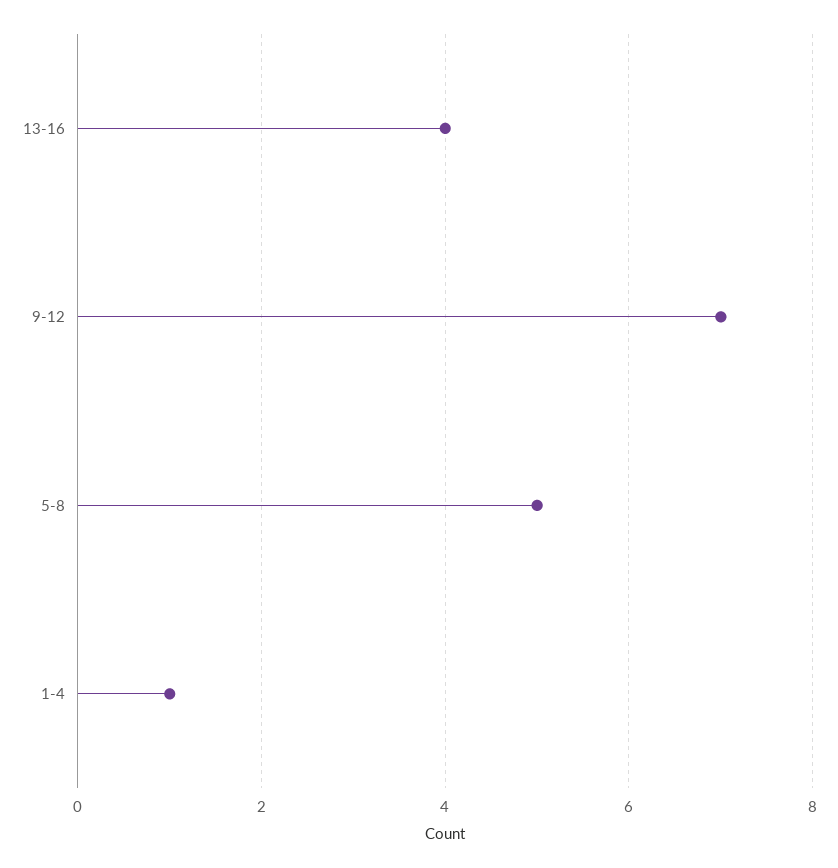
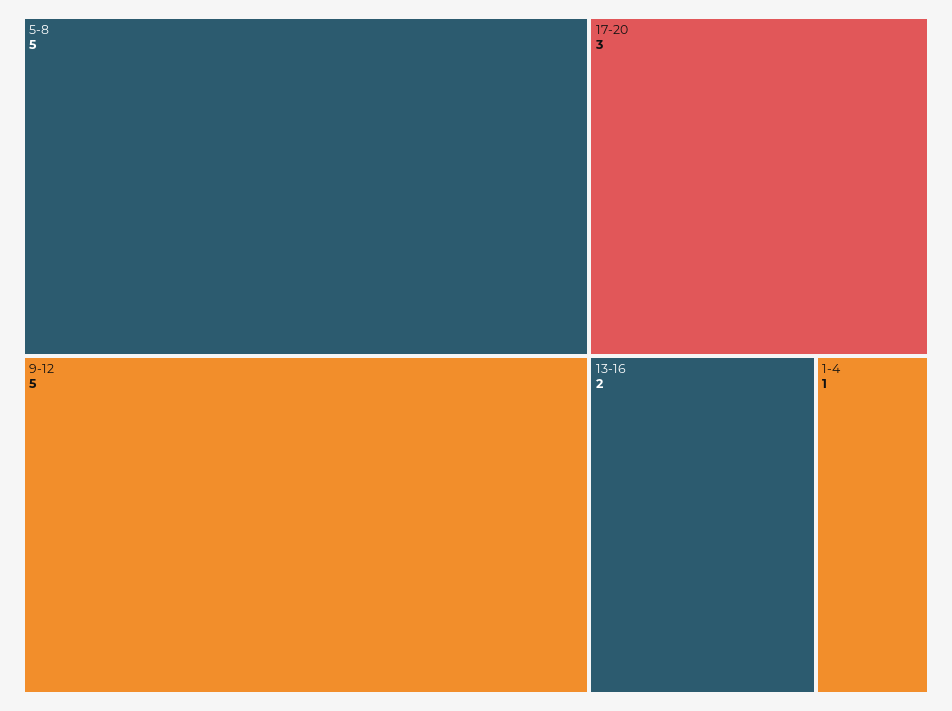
13-16: 4 -> 2
9-12: 7 -> 5
17-20: none -> 3

